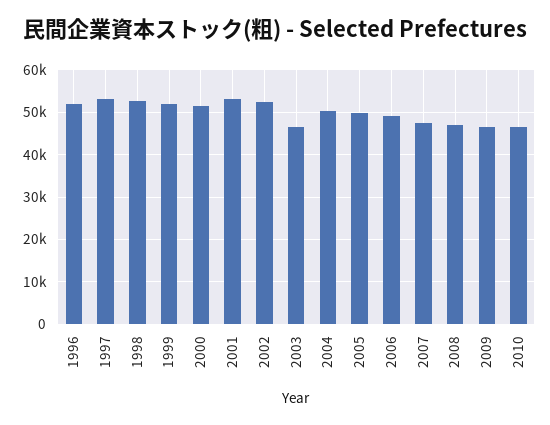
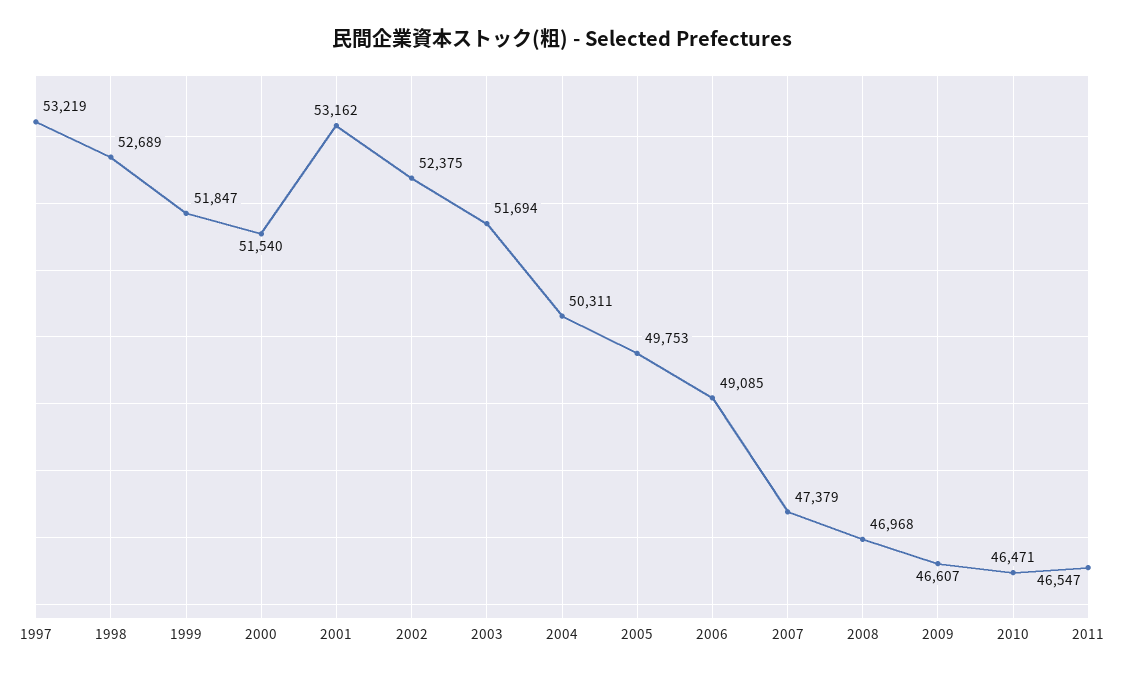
1996: 52000 -> none
2003: 46000 -> 51694
2011: none -> 46547

